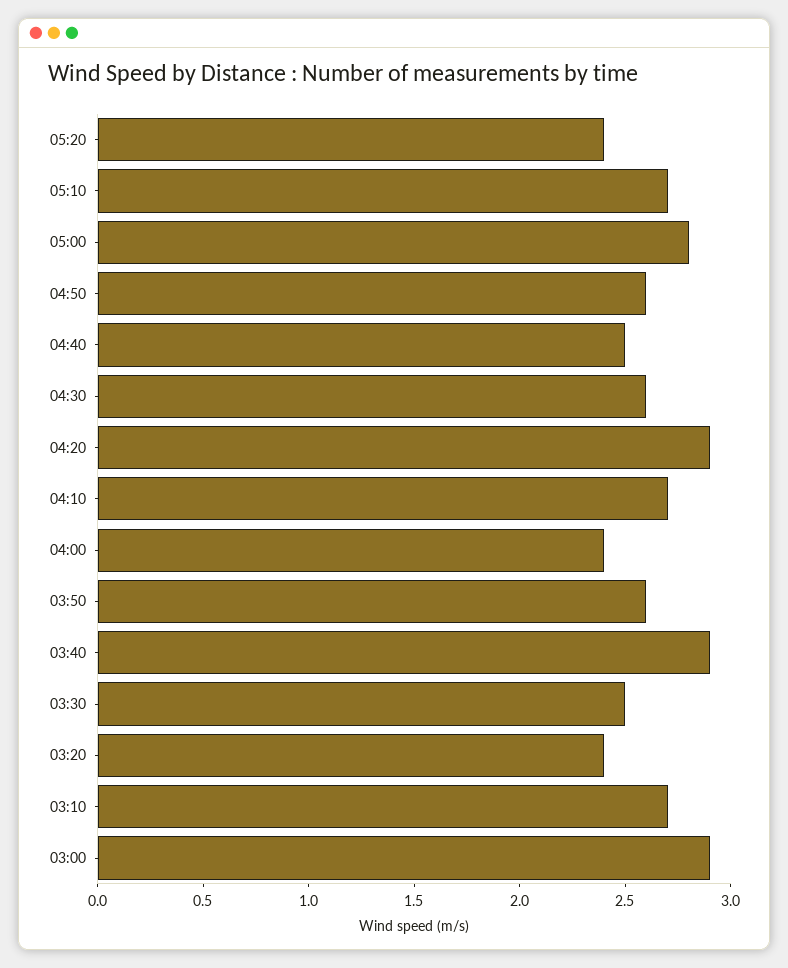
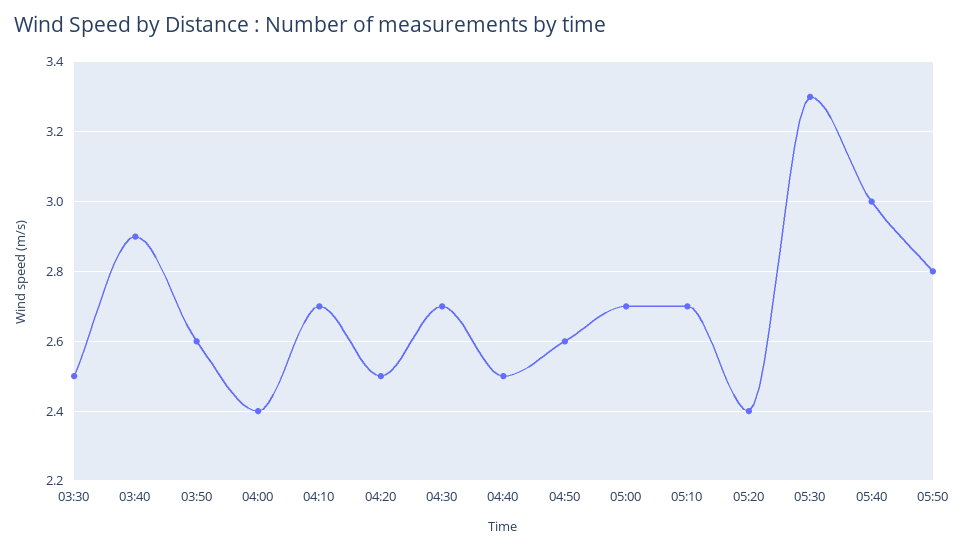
05:00: 2.8 -> 2.7
04:30: 2.6 -> 2.7
04:20: 2.9 -> 2.5
03:20: 2.4 -> none
03:10: 2.7 -> none
03:00: 2.9 -> none
05:30: none -> 3.3
05:40: none -> 3
05:50: none -> 2.8

